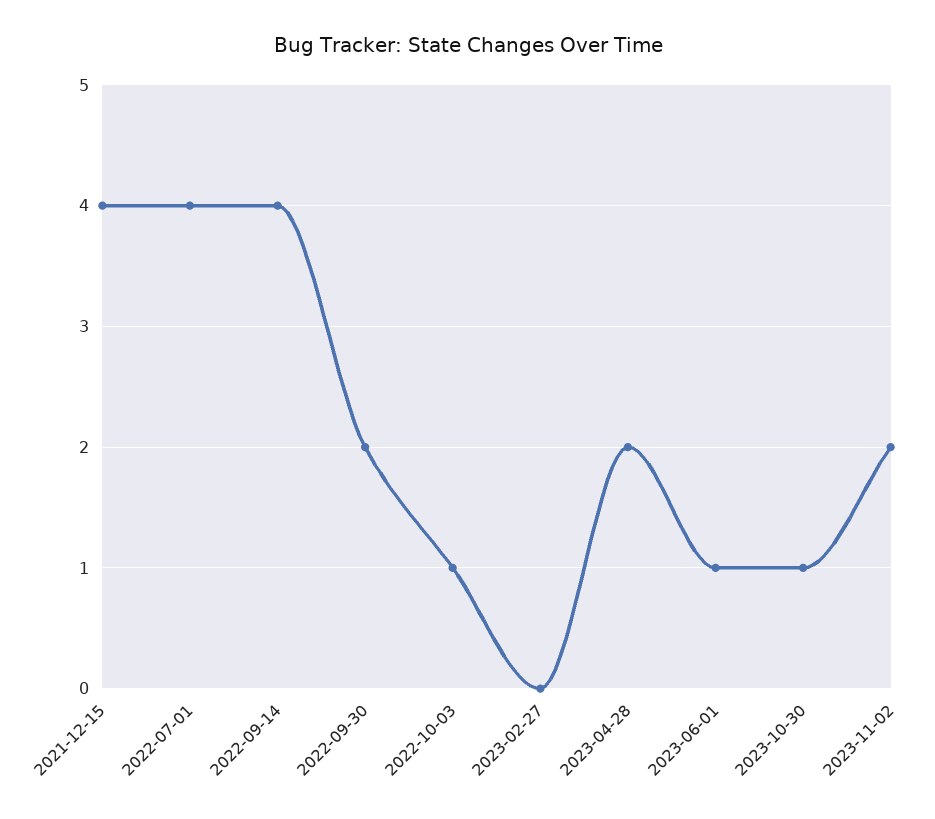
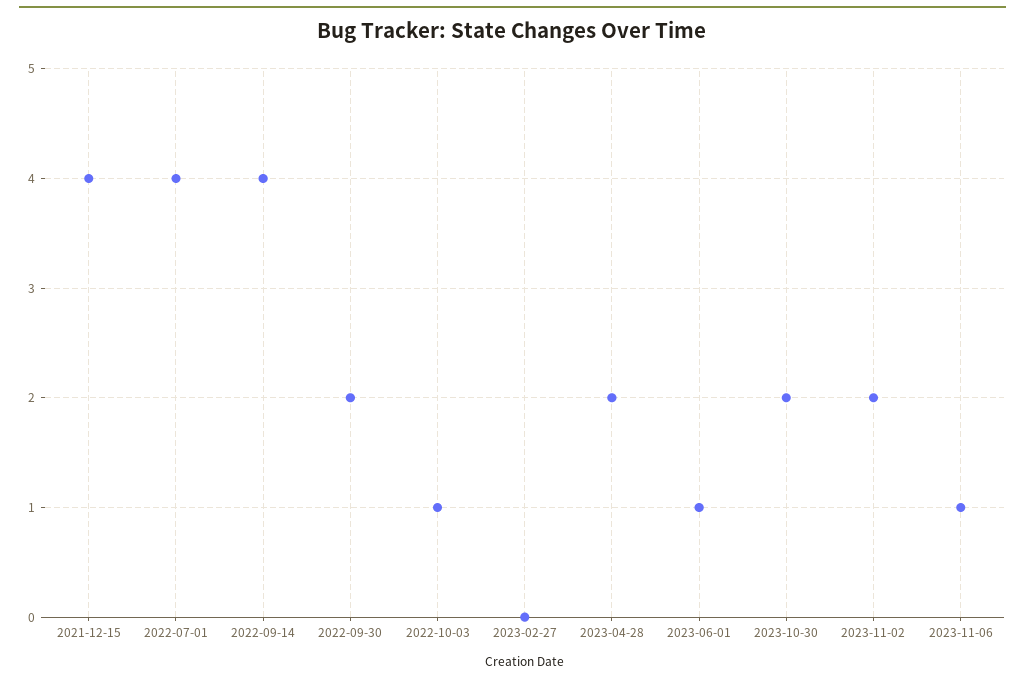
2023-10-30: 1 -> 2
2023-11-06: none -> 1

